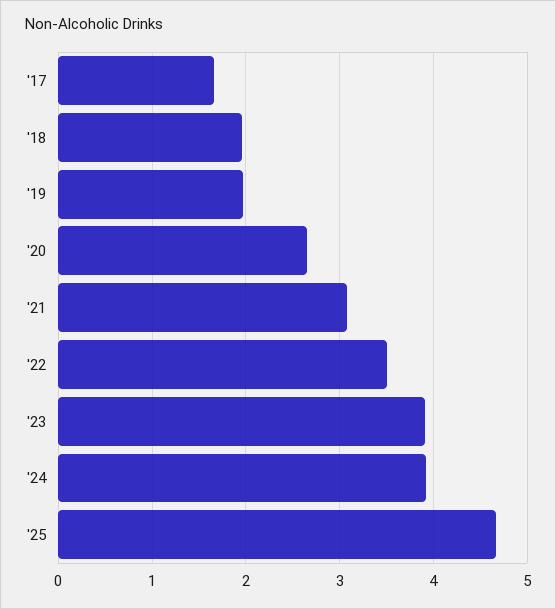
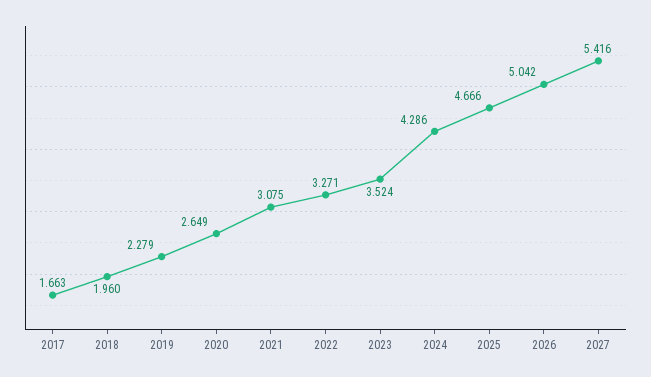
'19: 2 -> 2.279
'22: 3.5 -> 3.271
'23: 3.9 -> 3.524
'24: 3.9 -> 4.286
2026: none -> 5.042
2027: none -> 5.416

